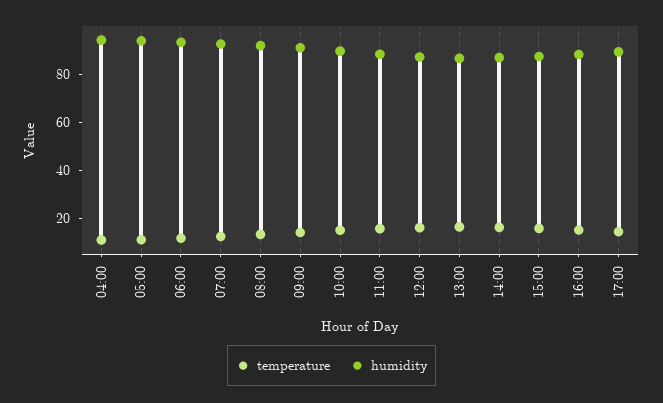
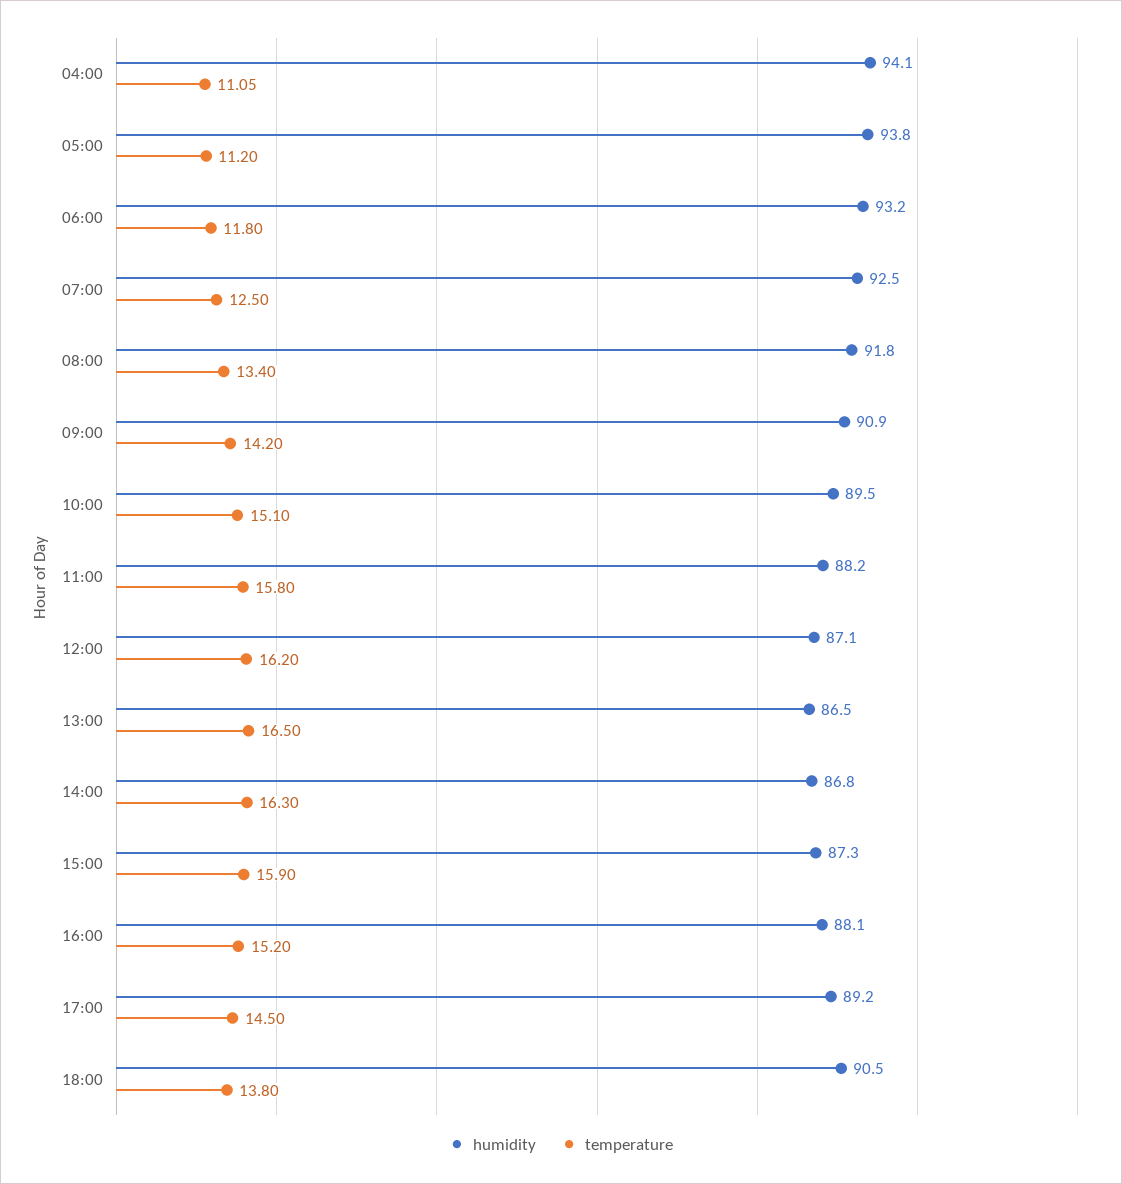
humidity, 18:00: none -> 90.5
temperature, 18:00: none -> 13.8

